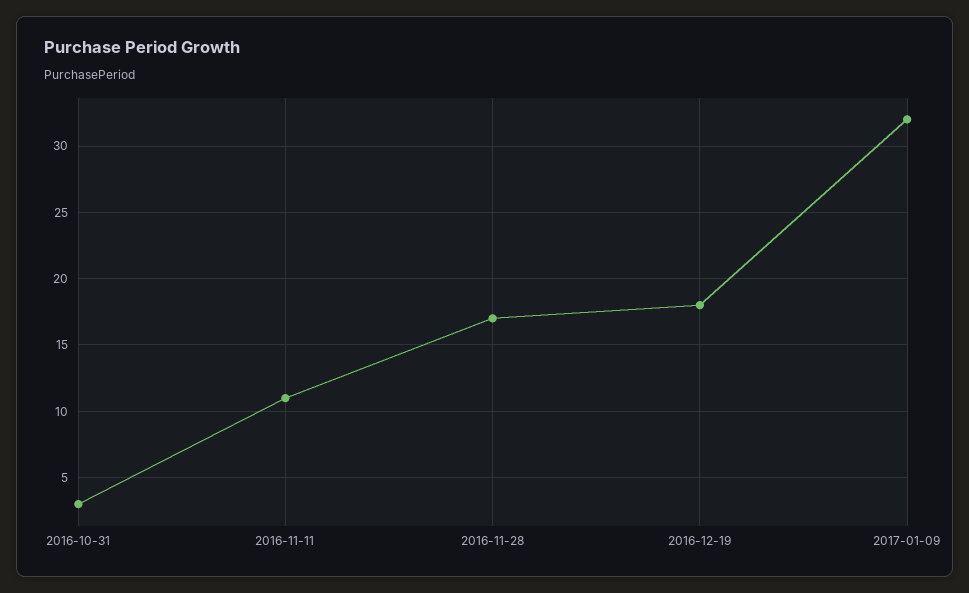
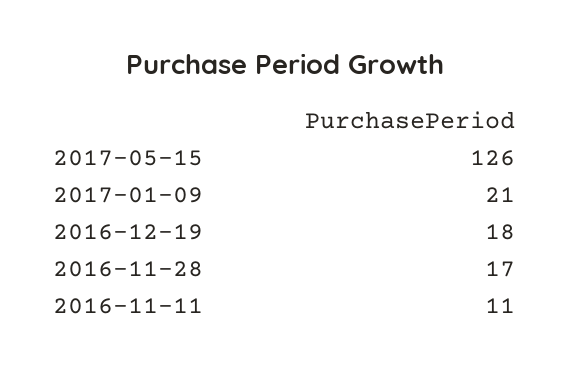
2016-10-31: 3 -> none
2017-01-09: 32 -> 21
2017-05-15: none -> 126

